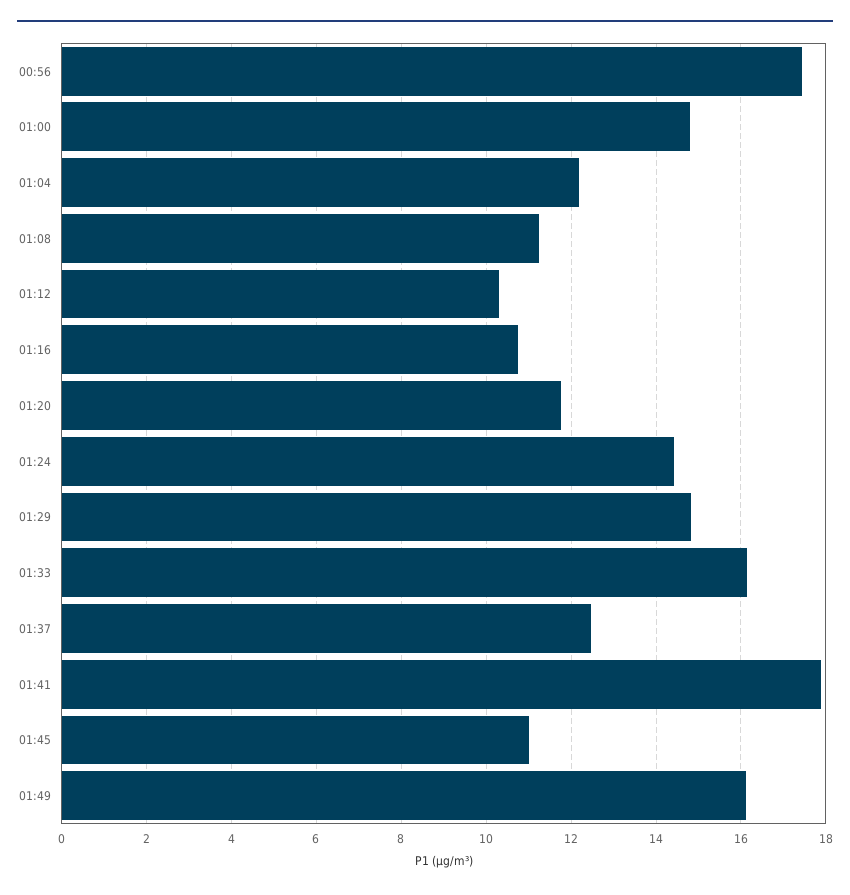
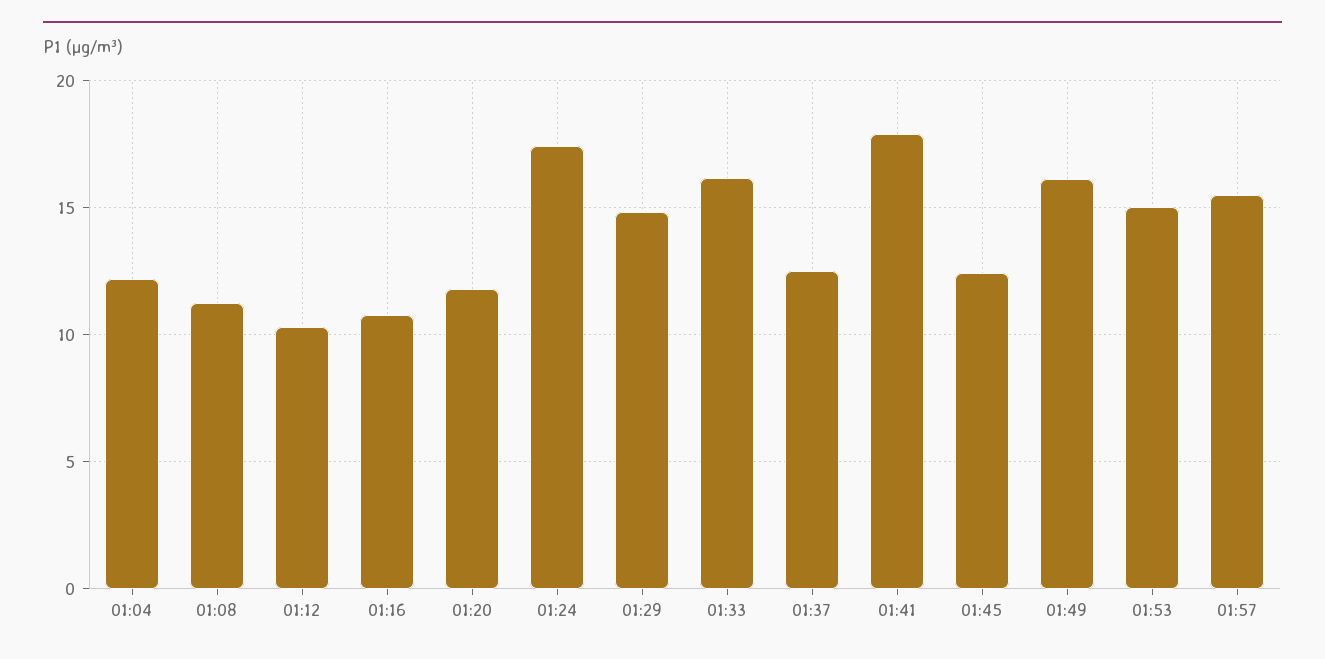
00:56: 17.4 -> none
01:00: 14.8 -> none
01:24: 14.4 -> 17.5
01:45: 11 -> 12.5
01:53: none -> 15
01:57: none -> 15.5

